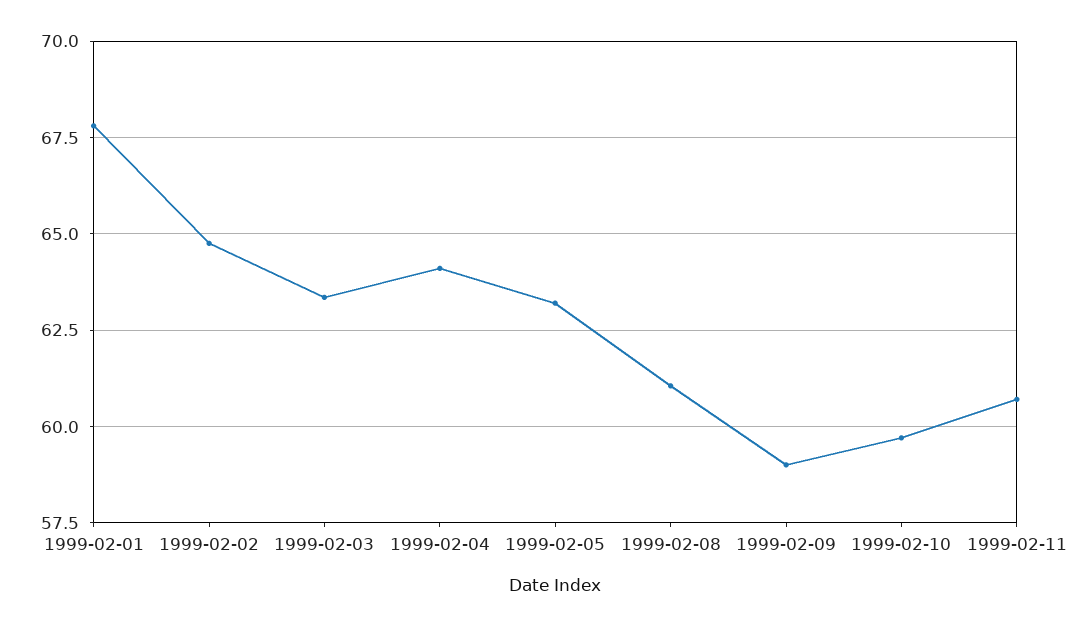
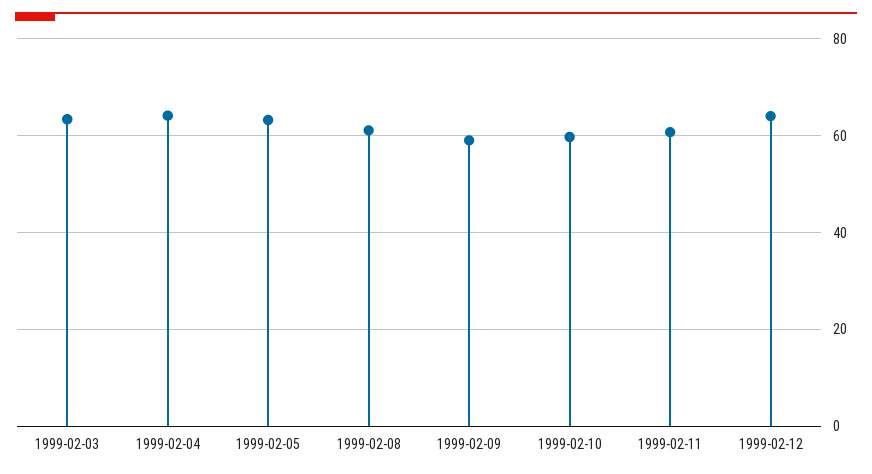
1999-02-01: 67.75 -> none
1999-02-02: 64.75 -> none
1999-02-12: none -> 64

